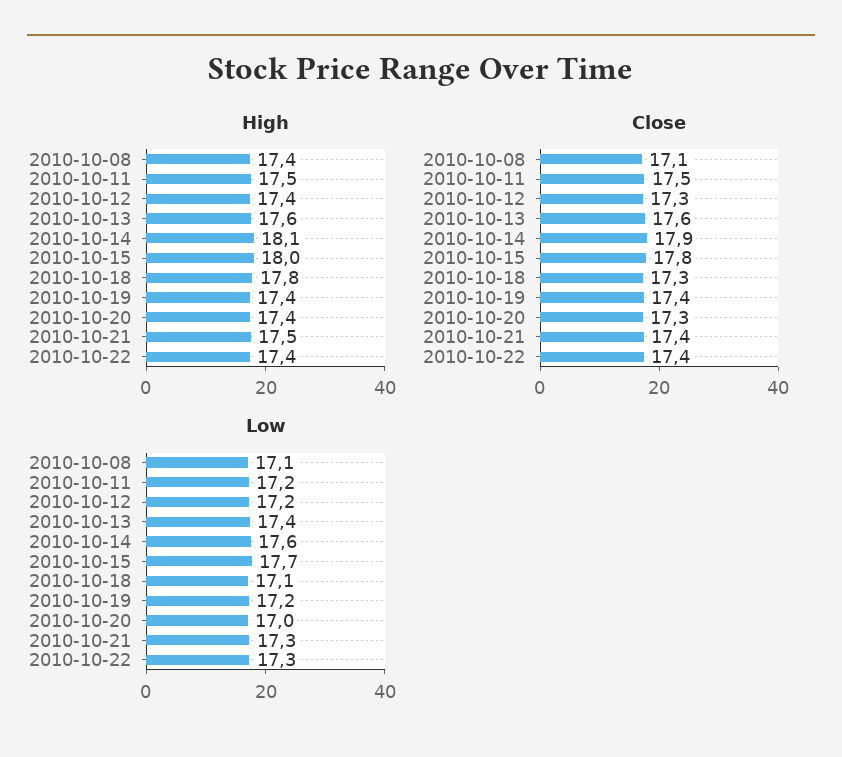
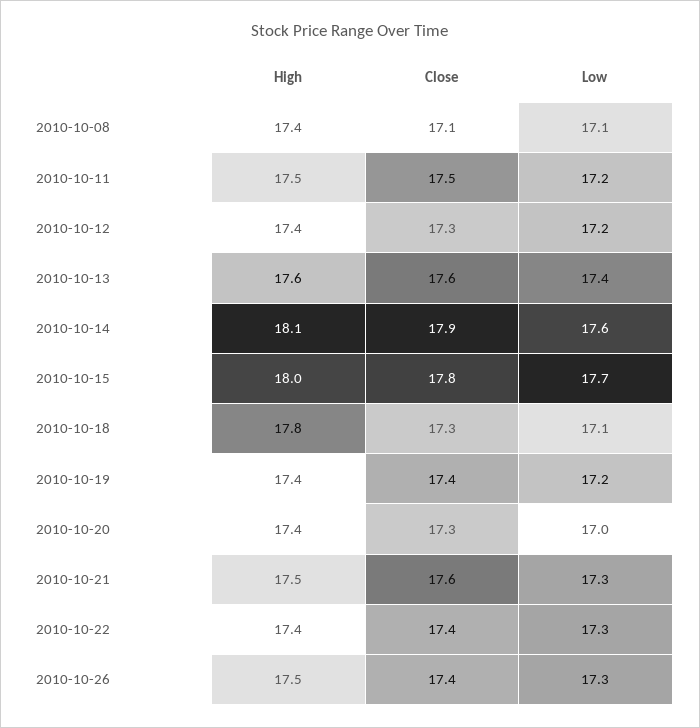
Close, 2010-10-21: 17.4 -> 17.6
High, 2010-10-26: none -> 17.5
Close, 2010-10-26: none -> 17.4
Low, 2010-10-26: none -> 17.3

